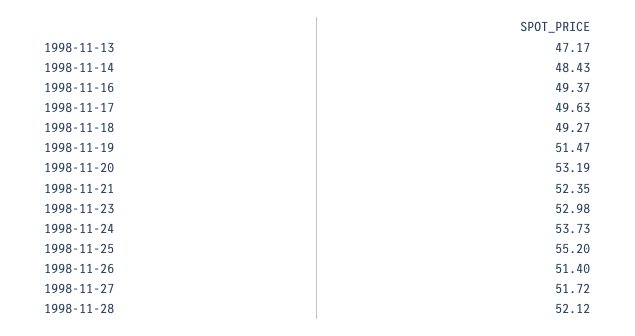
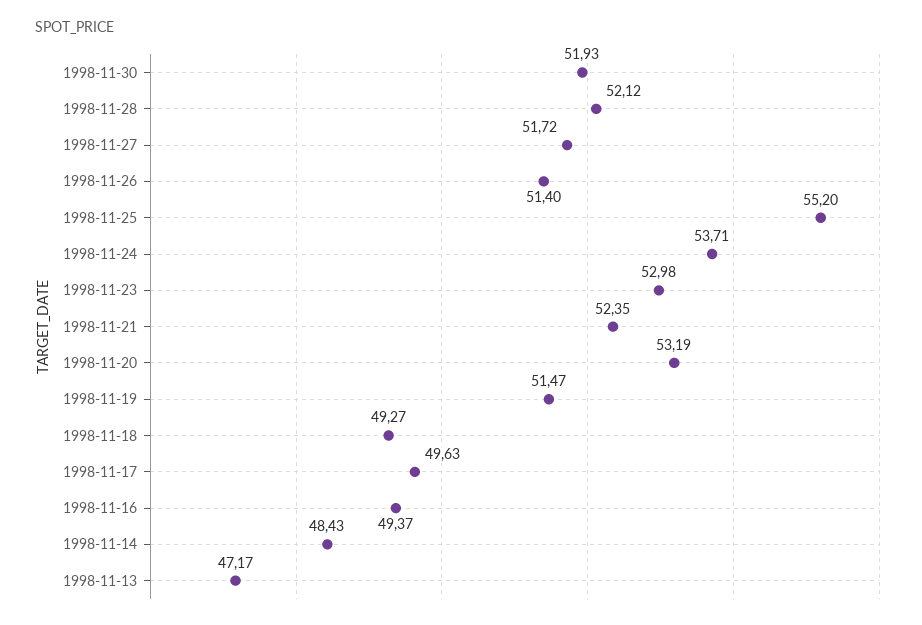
1998-11-24: 53.73 -> 53.71
1998-11-30: none -> 51.93

